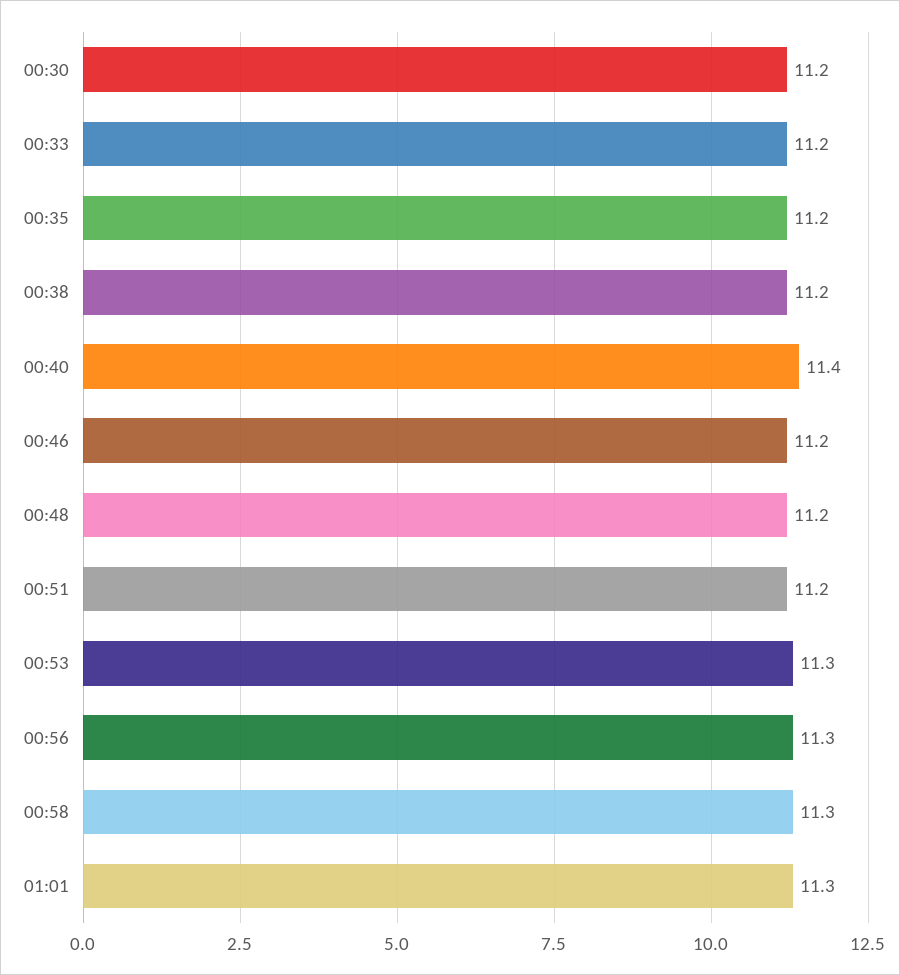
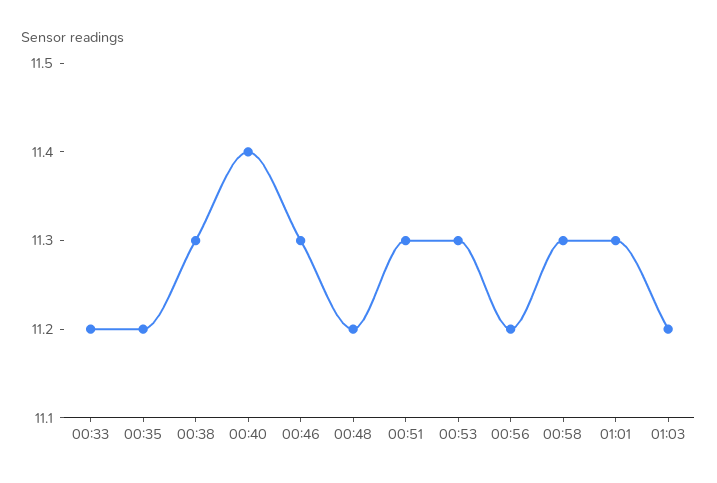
00:30: 11.2 -> none
00:38: 11.2 -> 11.3
00:46: 11.2 -> 11.3
00:51: 11.2 -> 11.3
00:56: 11.3 -> 11.2
01:03: none -> 11.2

